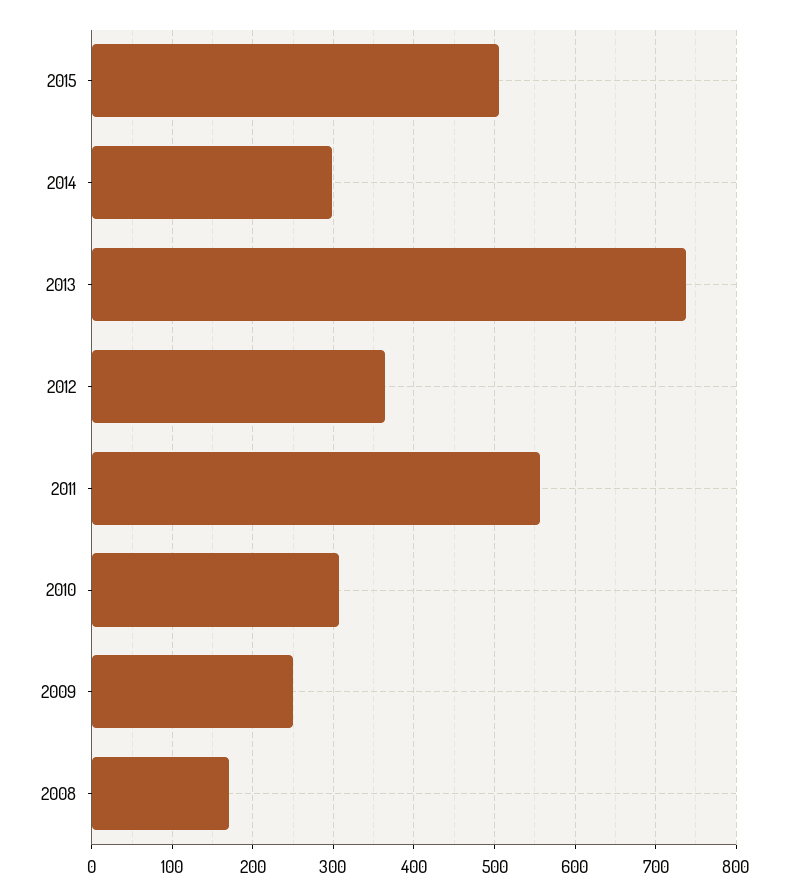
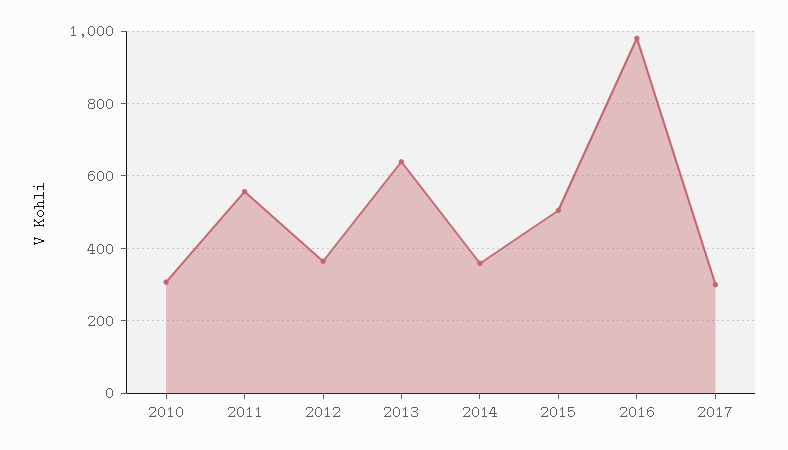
2014: 300 -> 360
2013: 740 -> 640
2009: 250 -> none
2008: 170 -> none
2016: none -> 980
2017: none -> 300

